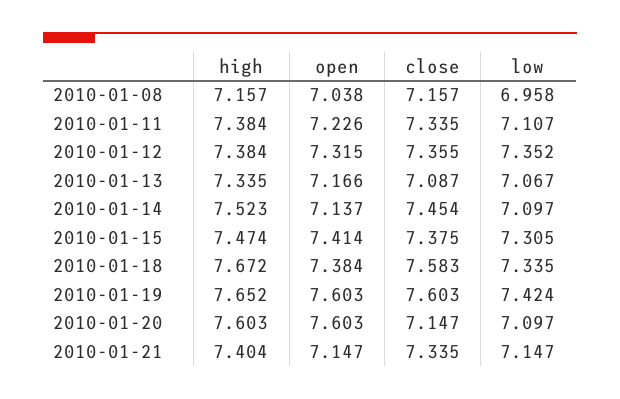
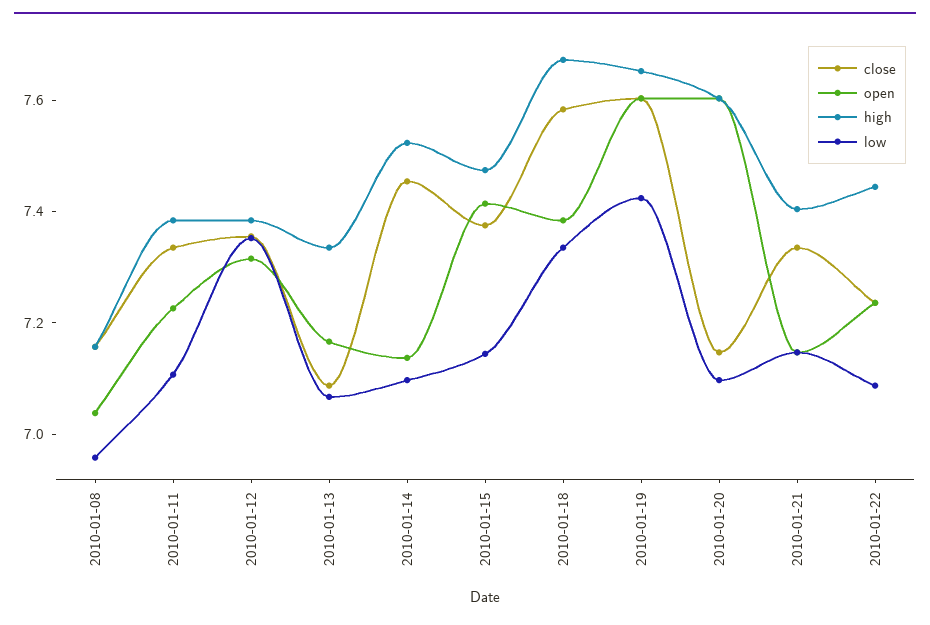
low, 2010-01-15: 7.305 -> 7.15
close, 2010-01-22: none -> 7.25
open, 2010-01-22: none -> 7.25
high, 2010-01-22: none -> 7.45
low, 2010-01-22: none -> 7.1

